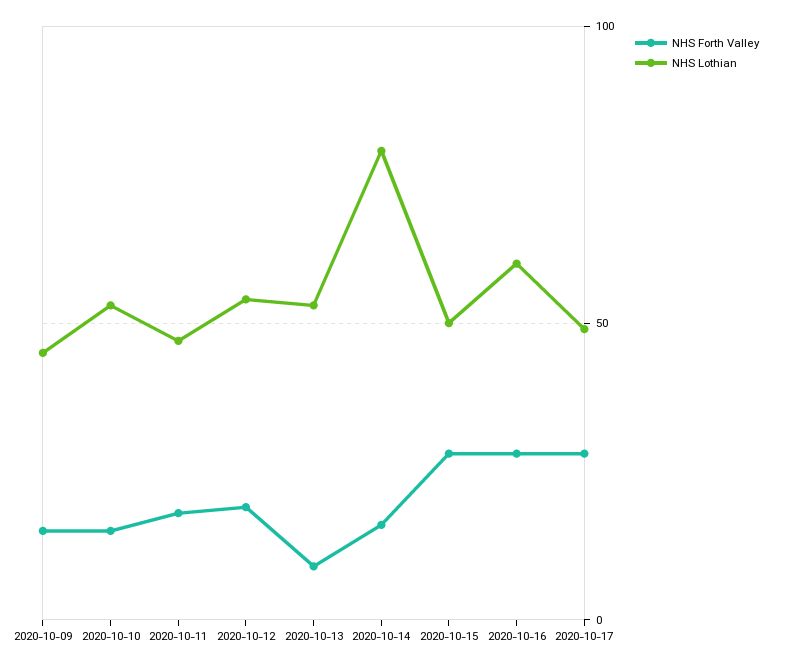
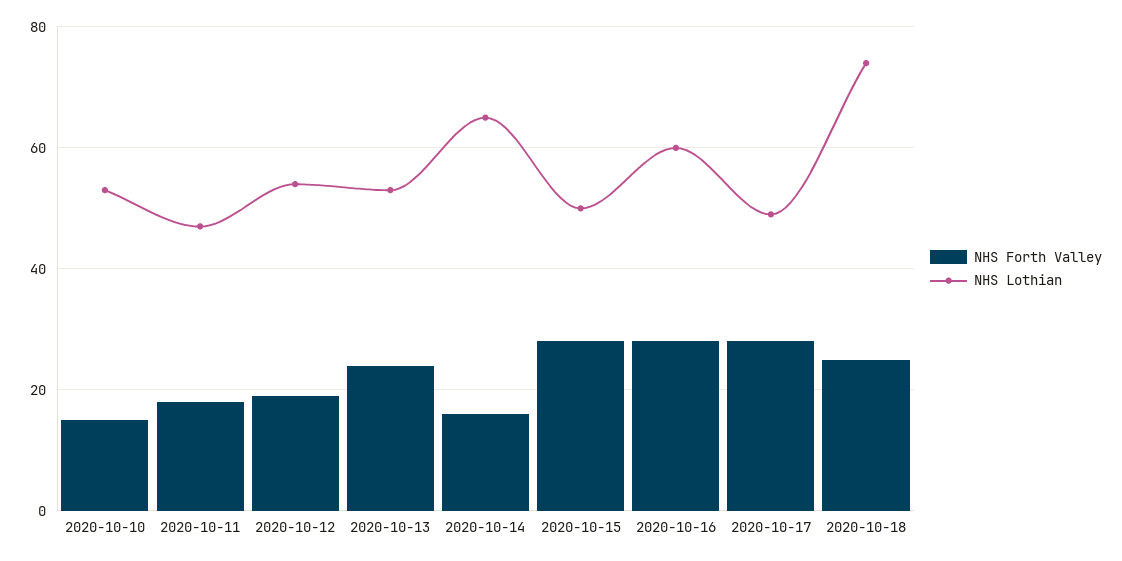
NHS Forth Valley, 2020-10-09: 15 -> none
NHS Lothian, 2020-10-09: 45 -> none
NHS Forth Valley, 2020-10-13: 10 -> 25
NHS Lothian, 2020-10-14: 80 -> 65
NHS Forth Valley, 2020-10-18: none -> 25
NHS Lothian, 2020-10-18: none -> 75

